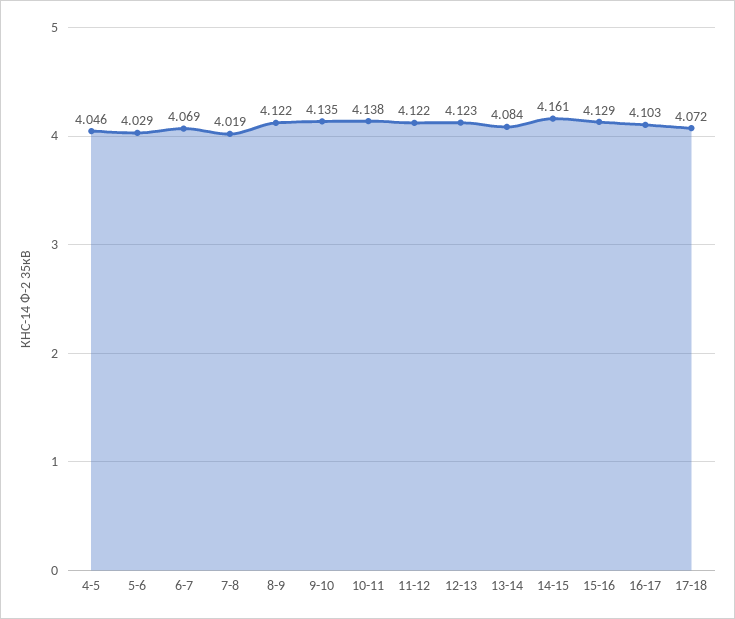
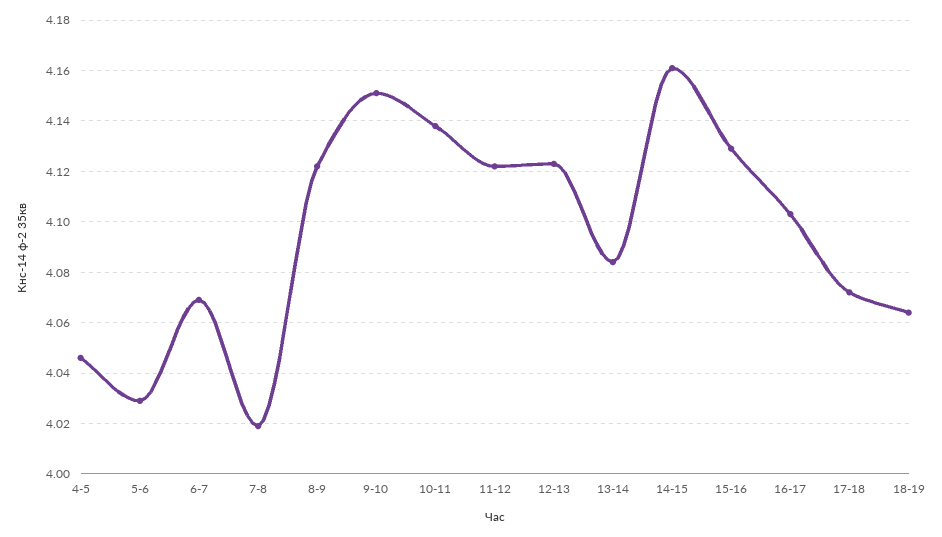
9-10: 4.135 -> 4.15
18-19: none -> 4.065

